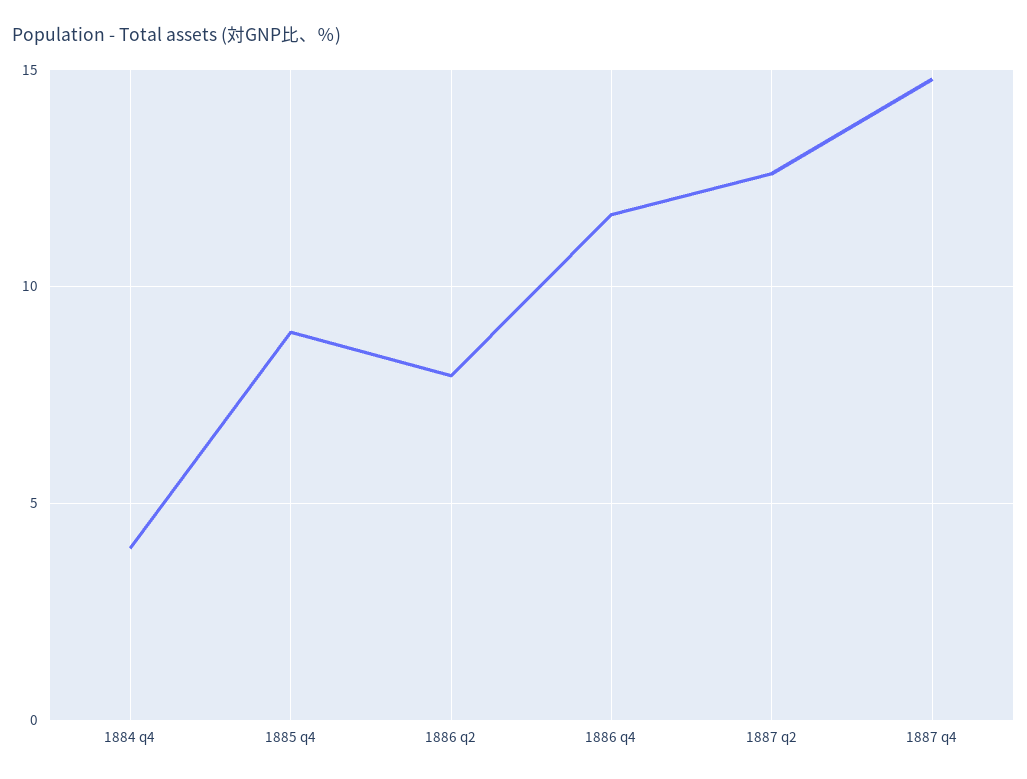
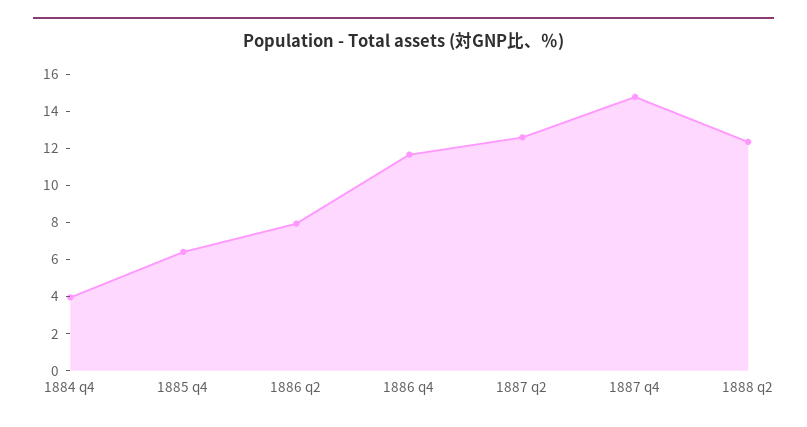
1885 q4: 9 -> 6.5
1888 q2: none -> 12.5

